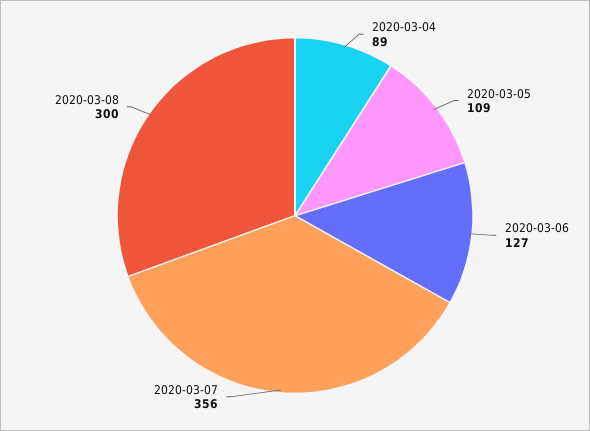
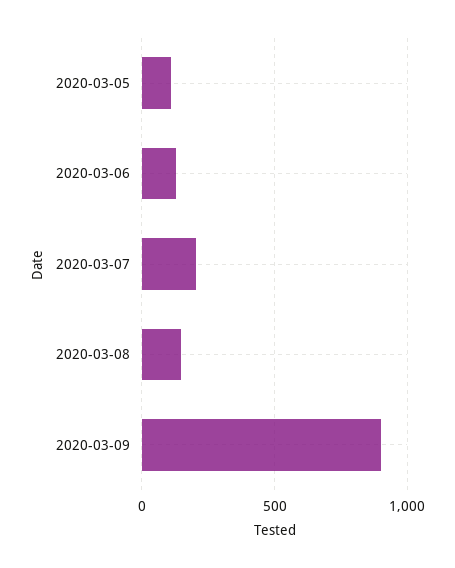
2020-03-04: 89 -> none
2020-03-07: 356 -> 200
2020-03-08: 300 -> 150
2020-03-09: none -> 900

